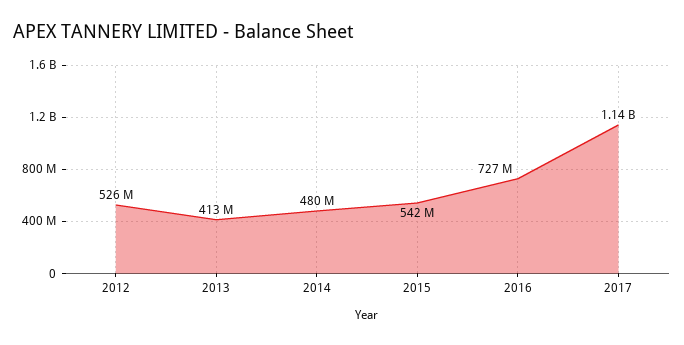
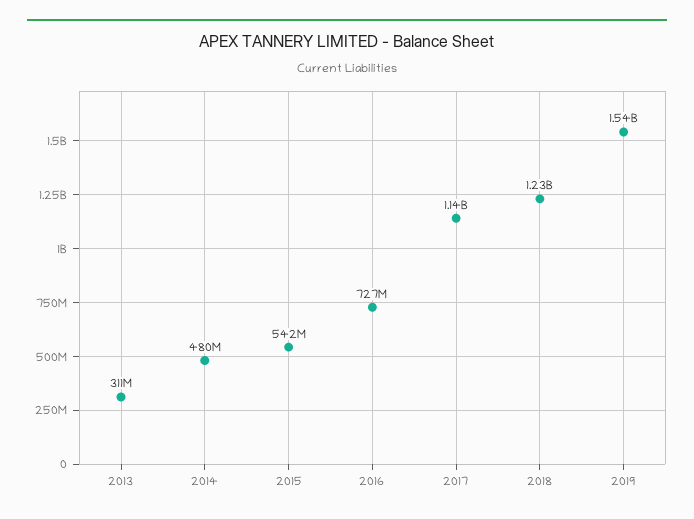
2012: 526000000 -> none
2013: 413000000 -> 311000000
2018: none -> 1230000000
2019: none -> 1540000000

